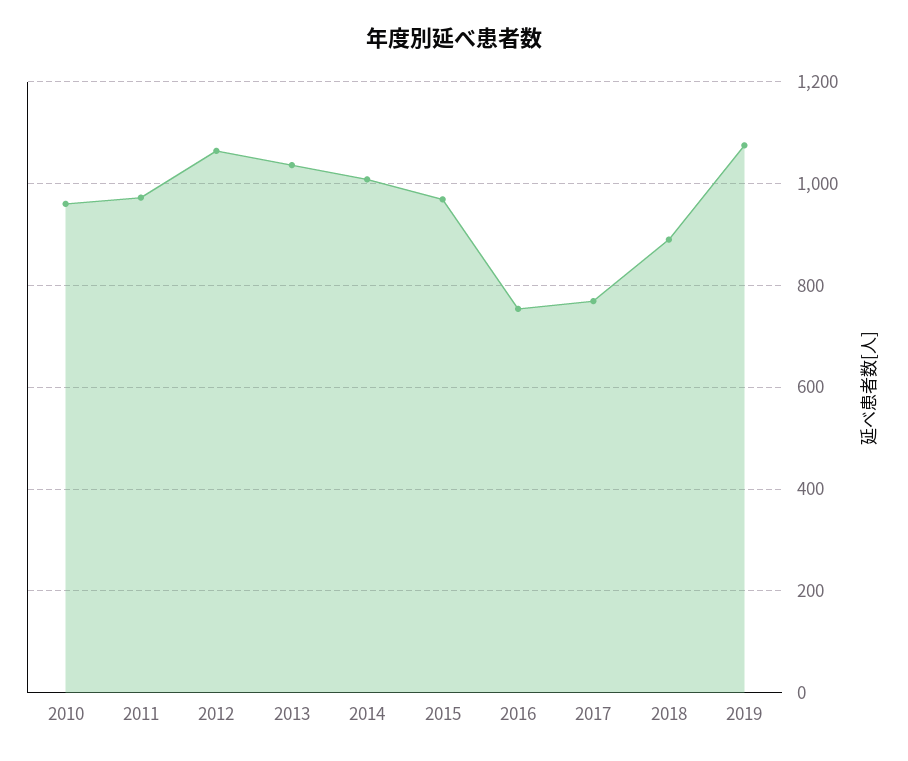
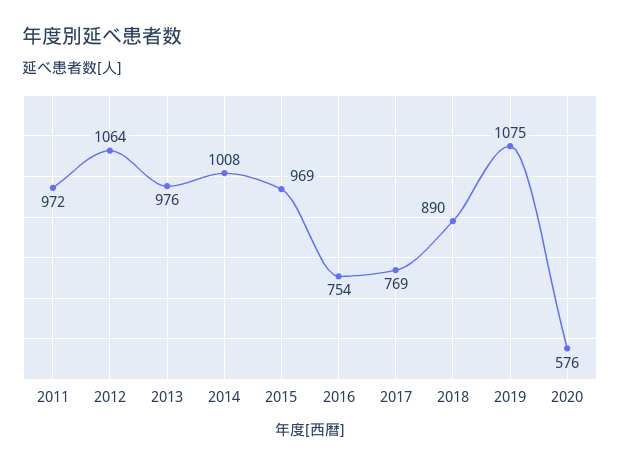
2010: 960 -> none
2013: 1040 -> 976
2020: none -> 576

